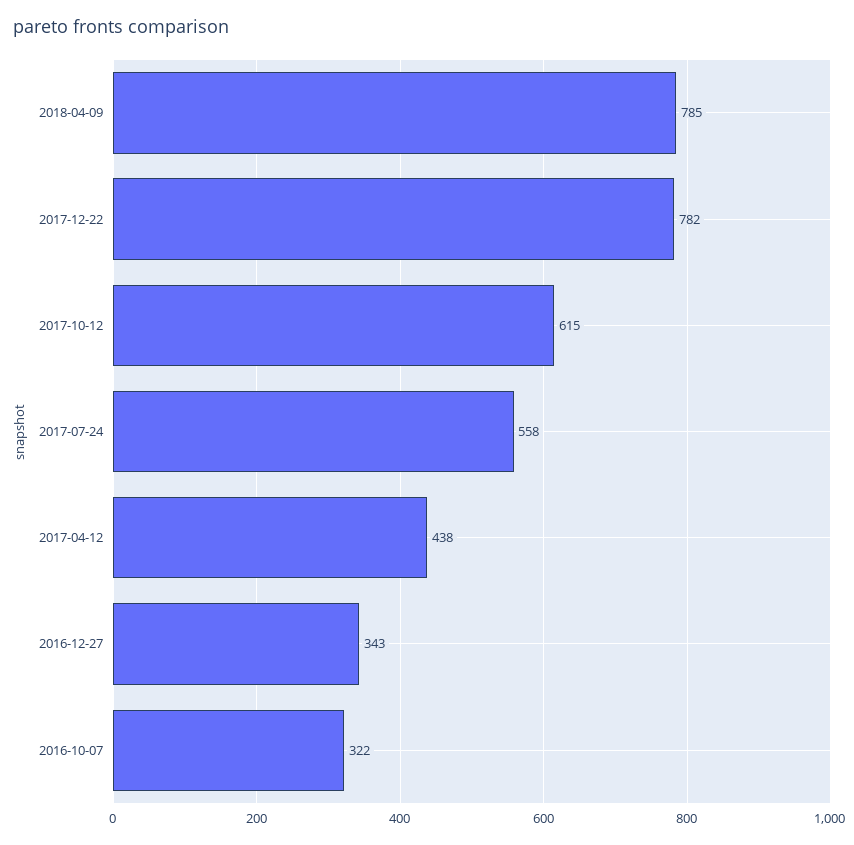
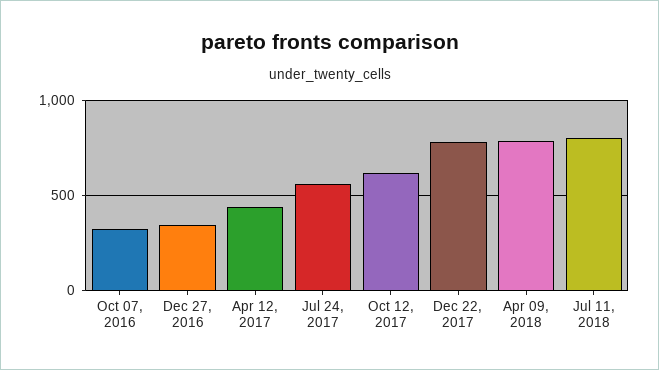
Jul 11, 2018: none -> 800

